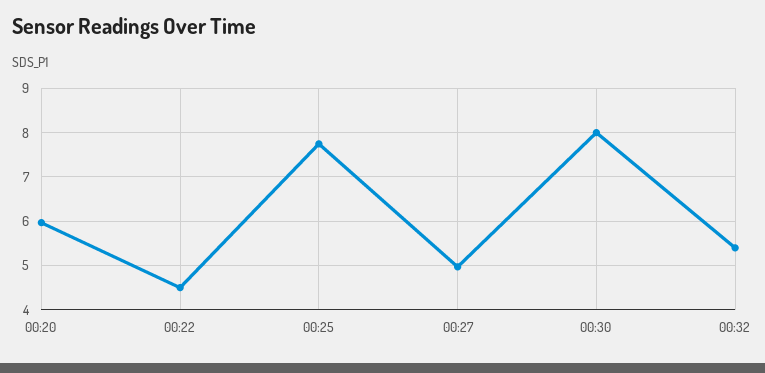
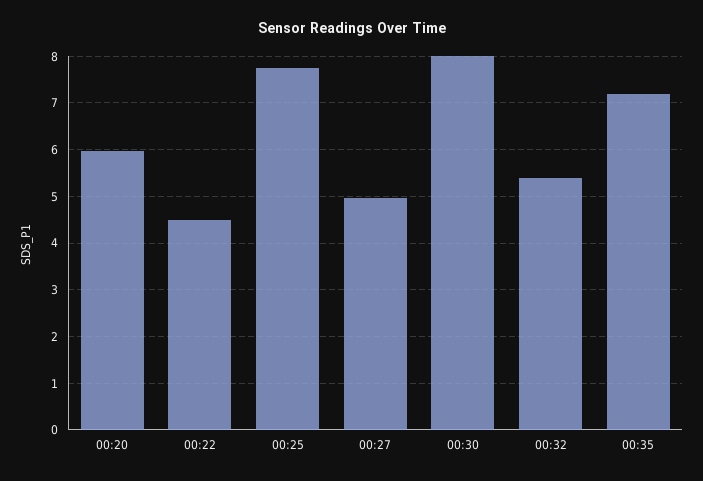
00:35: none -> 7.2

